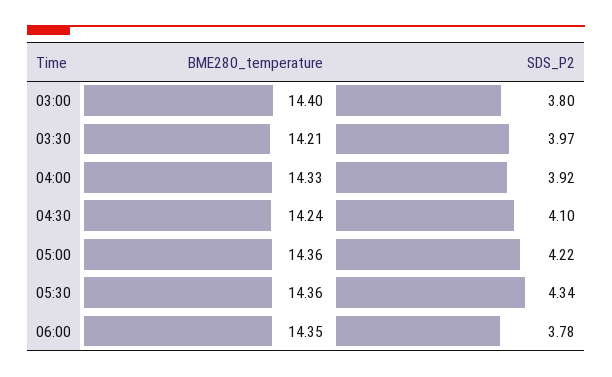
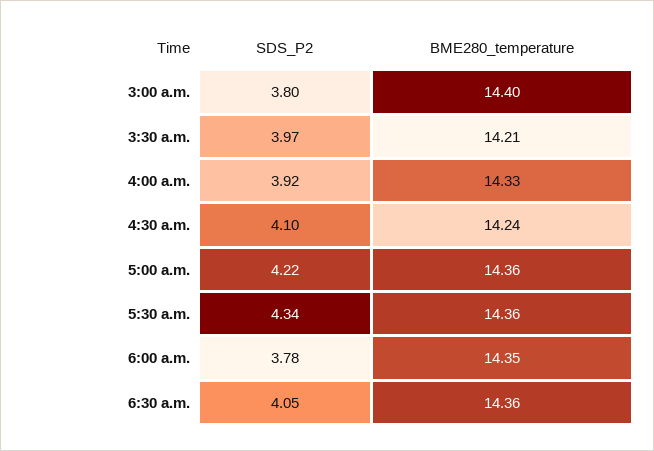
SDS_P2, 6:30 a.m.: none -> 4.05
BME280_temperature, 6:30 a.m.: none -> 14.36

